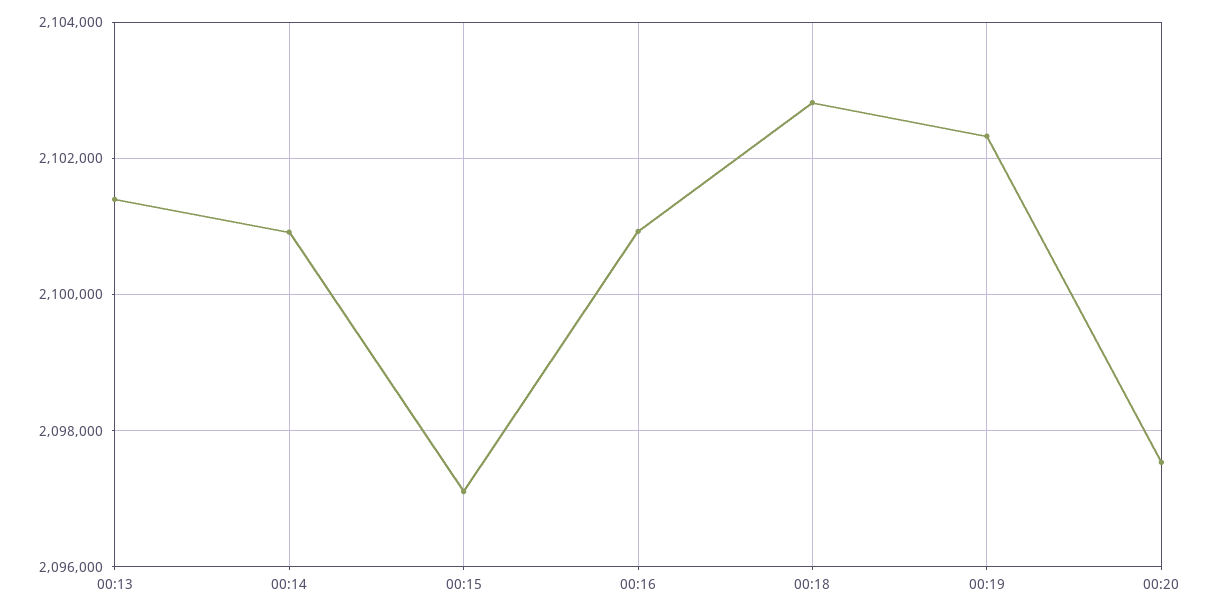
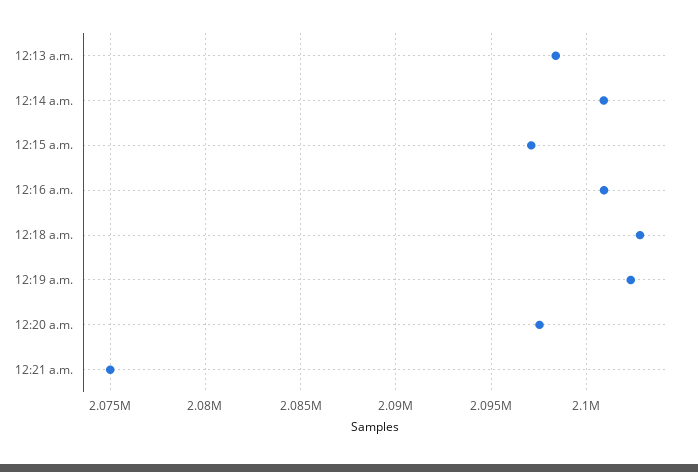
00:13: 2101400 -> 2098500
12:21 a.m.: none -> 2075000

